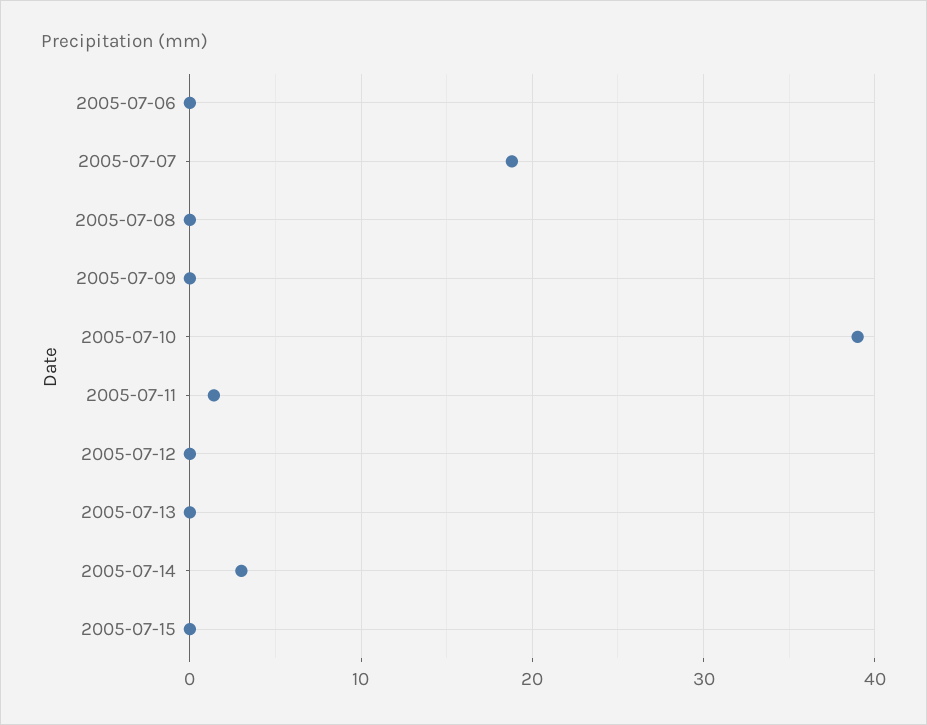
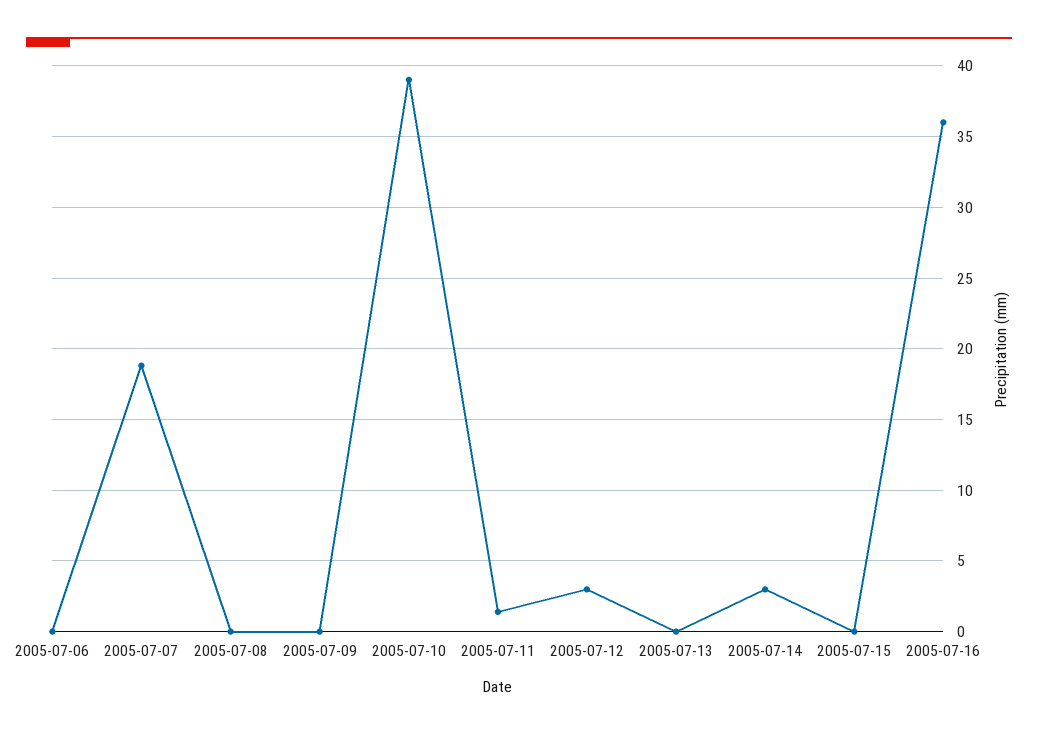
2005-07-12: 0 -> 3
2005-07-16: none -> 36

